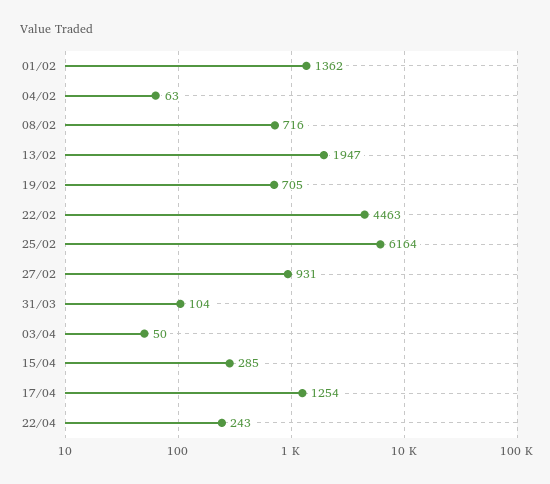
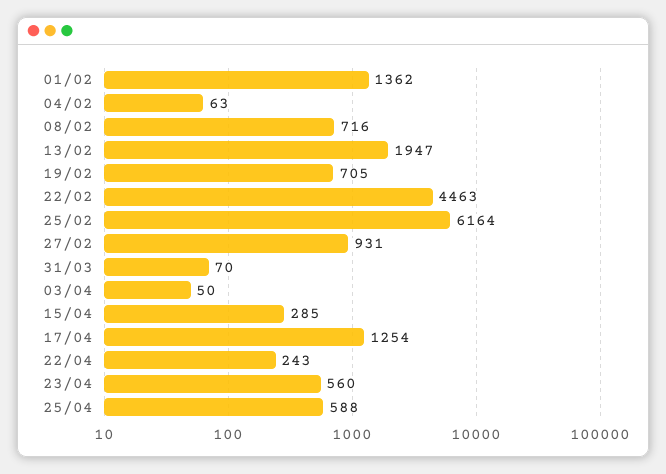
31/03: 104 -> 70
23/04: none -> 560
25/04: none -> 588

